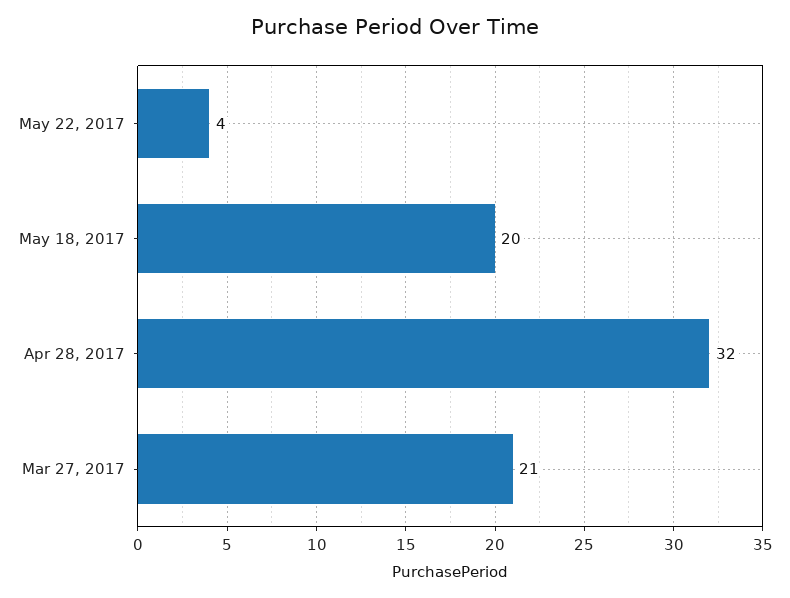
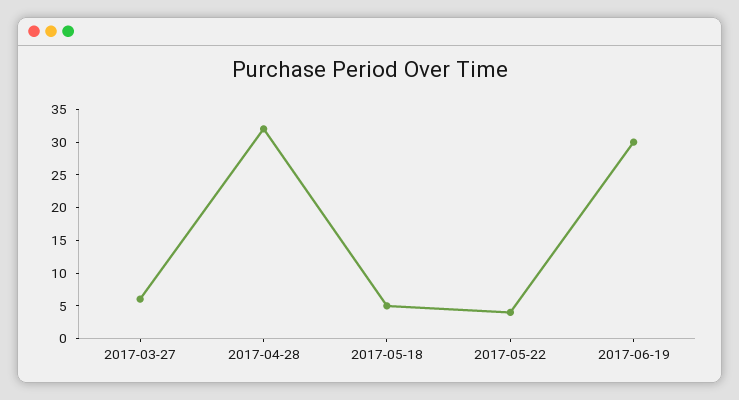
May 18, 2017: 20 -> 5
Mar 27, 2017: 21 -> 5
2017-06-19: none -> 30

